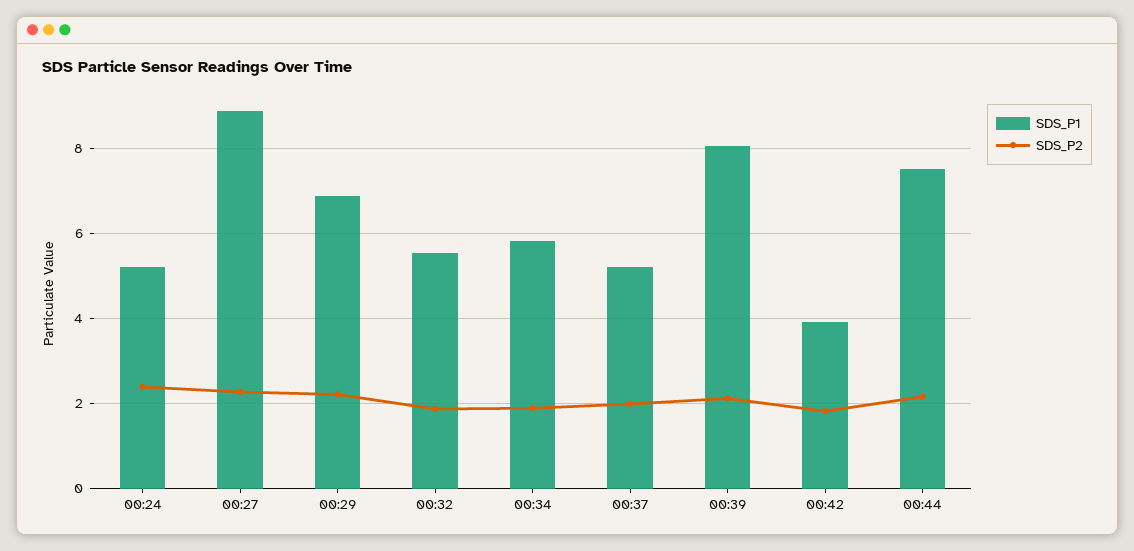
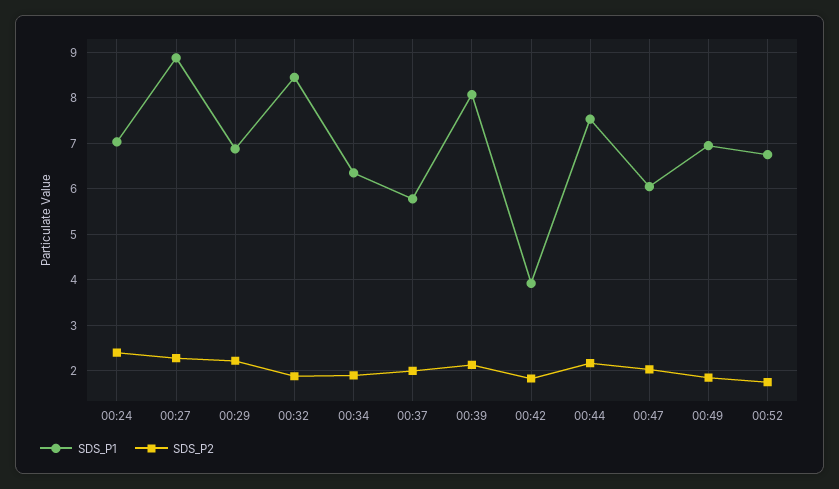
SDS_P1, 00:24: 5.2 -> 7
SDS_P1, 00:32: 5.6 -> 8.4
SDS_P1, 00:34: 5.8 -> 6.4
SDS_P1, 00:37: 5.2 -> 5.8
SDS_P1, 00:47: none -> 6
SDS_P2, 00:47: none -> 2
SDS_P1, 00:49: none -> 7
SDS_P2, 00:49: none -> 1.8
SDS_P1, 00:52: none -> 6.8
SDS_P2, 00:52: none -> 1.8

